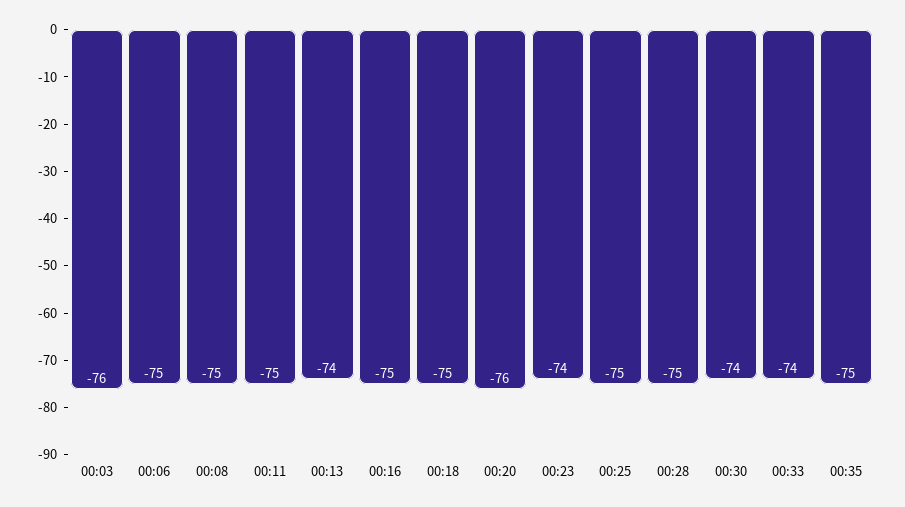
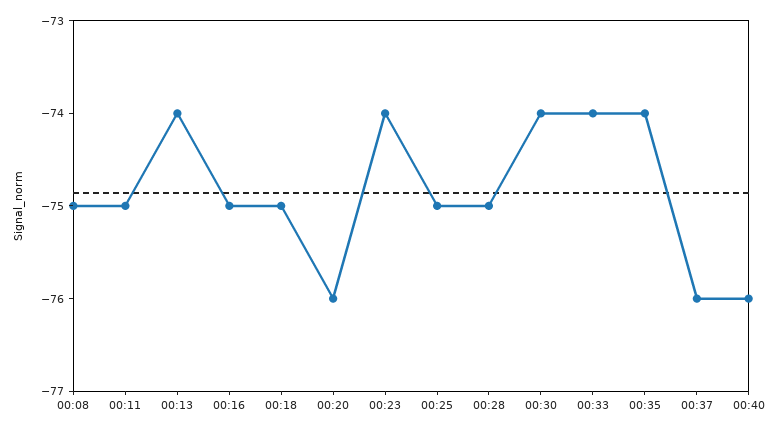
00:03: -76 -> none
00:06: -75 -> none
00:35: -75 -> -74
00:37: none -> -76
00:40: none -> -76

